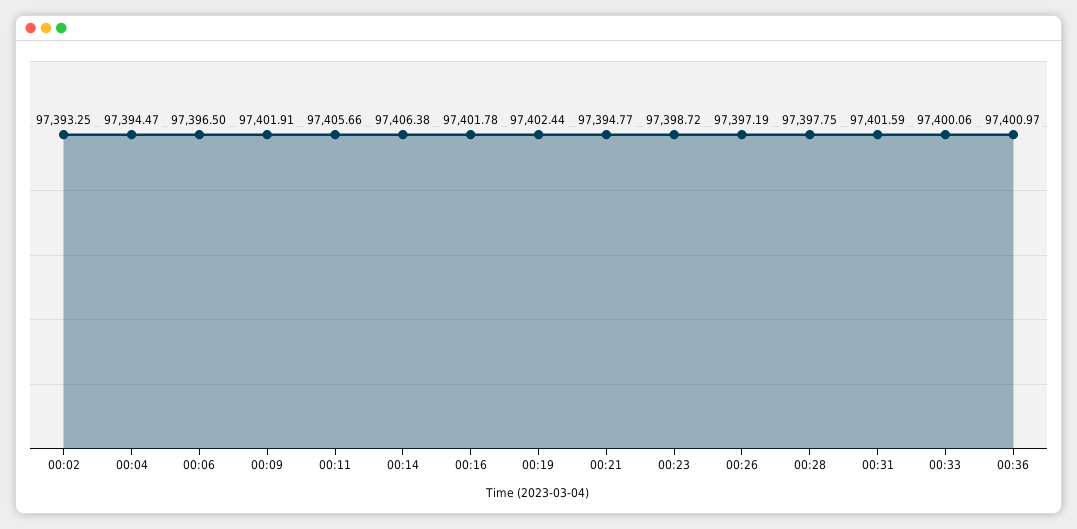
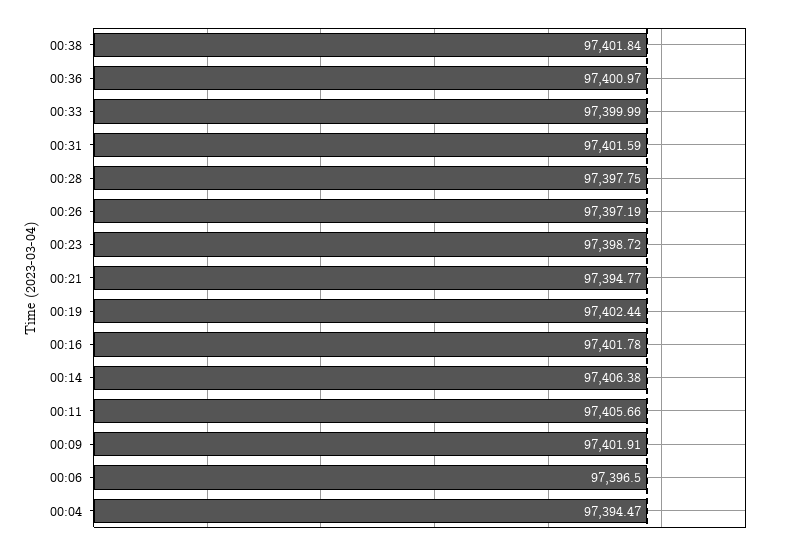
00:02: 97393.25 -> none
00:33: 97400.06 -> 97399.99
00:38: none -> 97401.84

